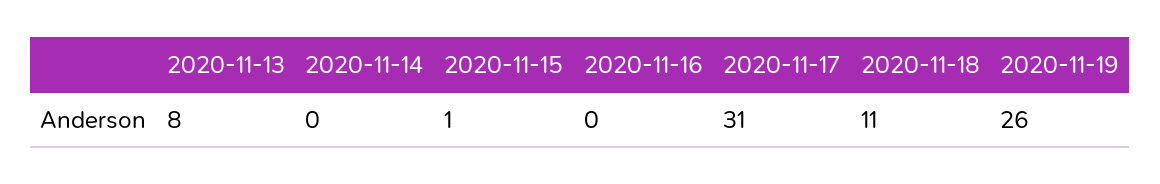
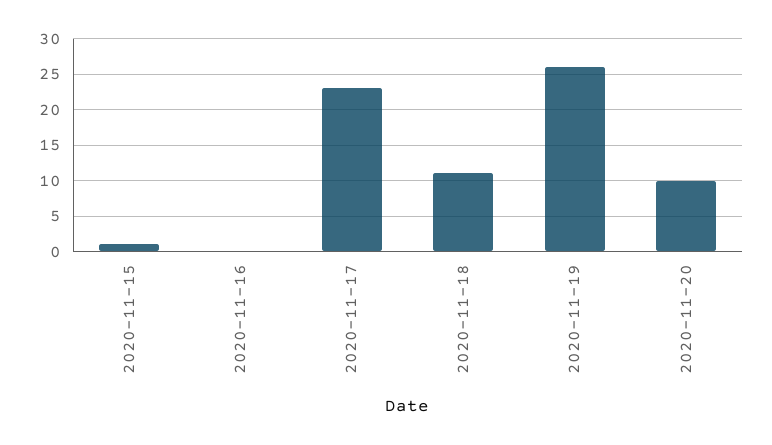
2020-11-13: 8 -> none
2020-11-14: 0 -> none
2020-11-17: 31 -> 23
2020-11-20: none -> 10

